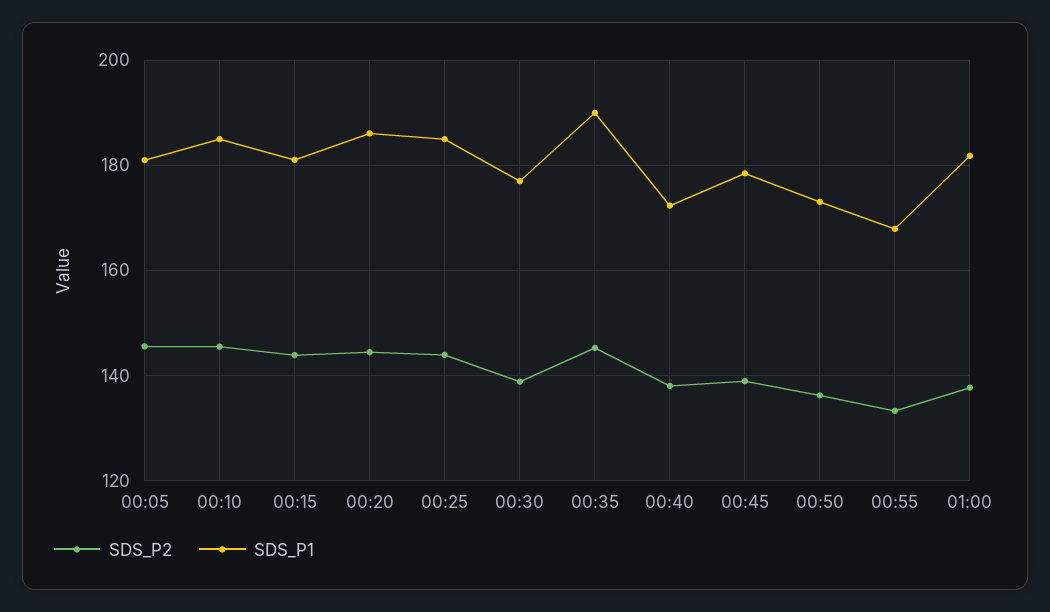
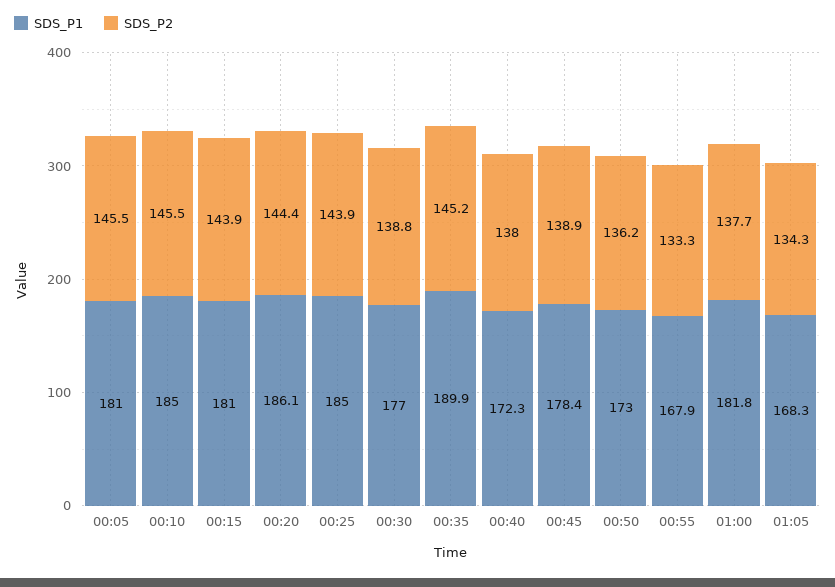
SDS_P1, 01:05: none -> 168.3
SDS_P2, 01:05: none -> 134.3

